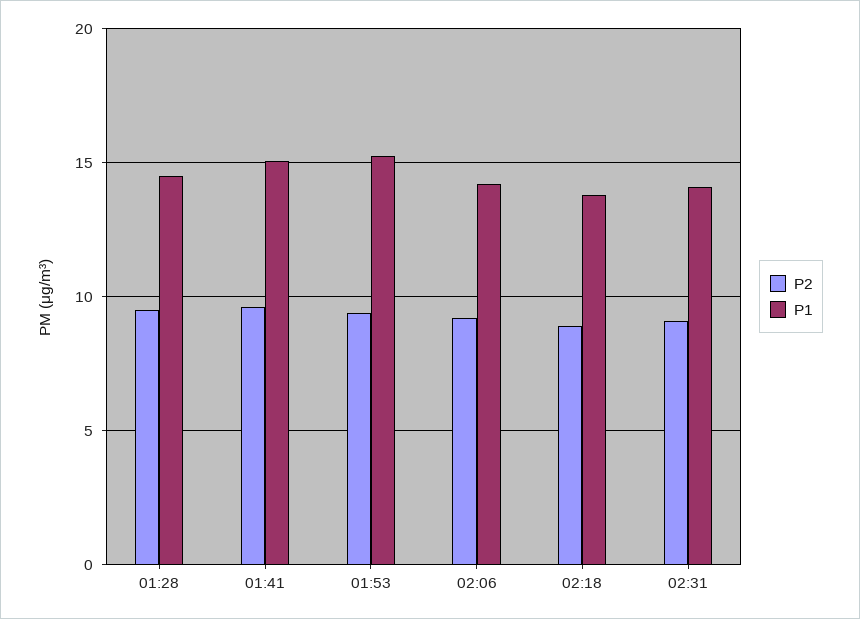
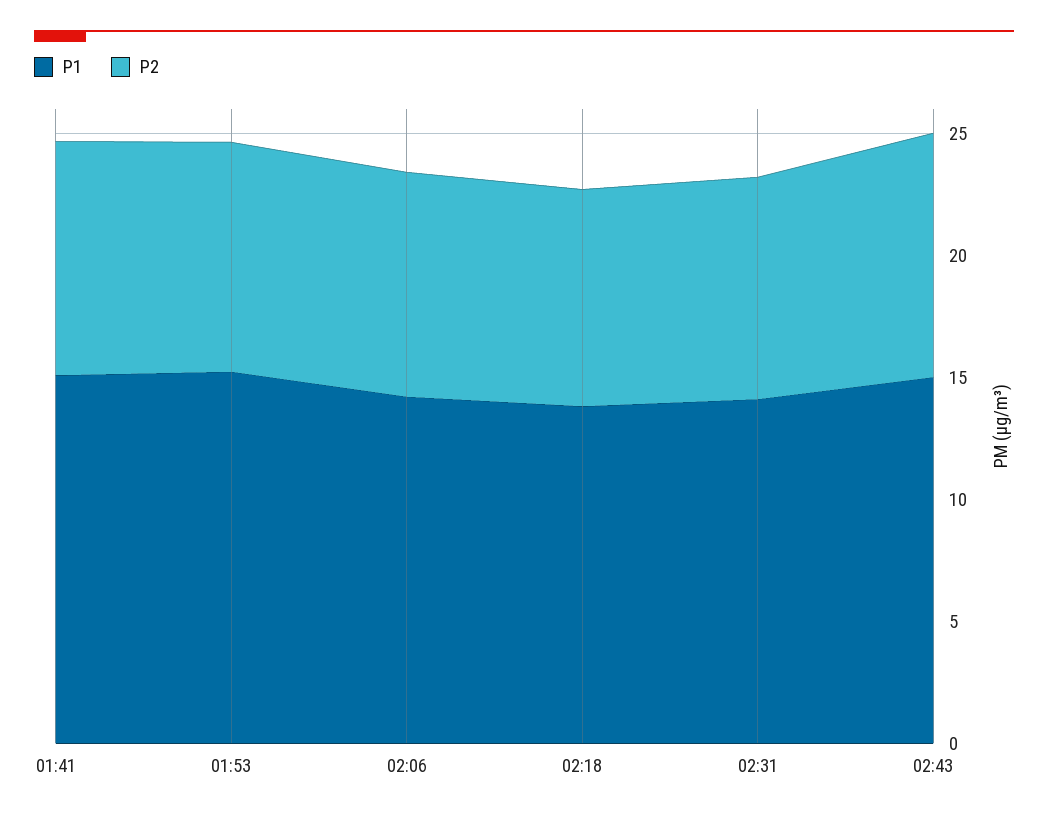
P2, 01:28: 9.5 -> none
P1, 01:28: 14.5 -> none
P1, 02:43: none -> 15
P2, 02:43: none -> 10

